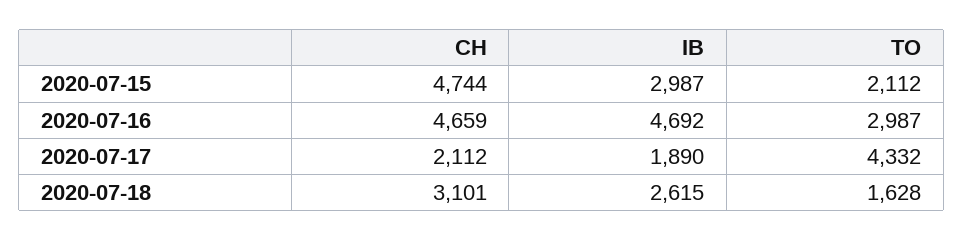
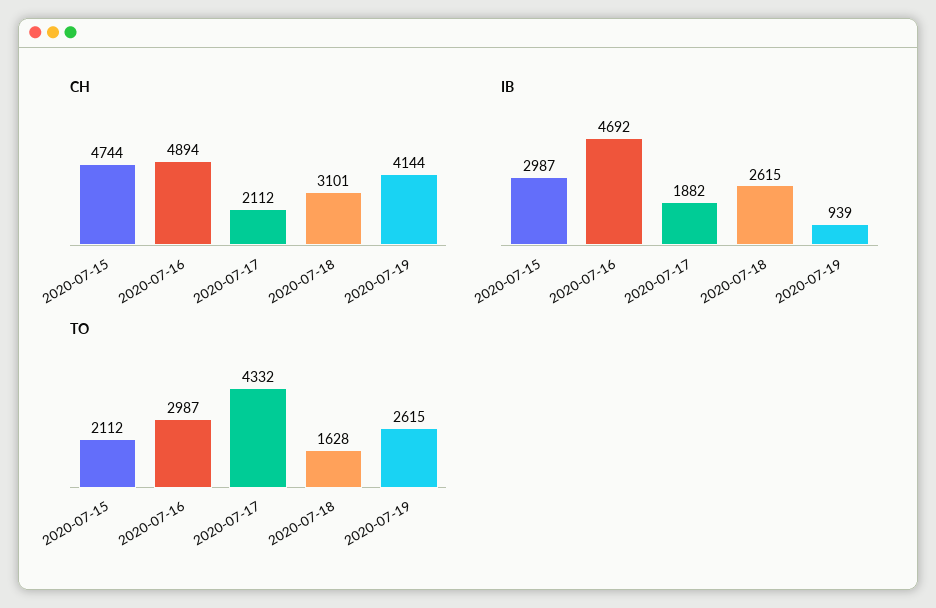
CH, 2020-07-16: 4659 -> 4894
IB, 2020-07-17: 1890 -> 1882
CH, 2020-07-19: none -> 4144
IB, 2020-07-19: none -> 939
TO, 2020-07-19: none -> 2615

